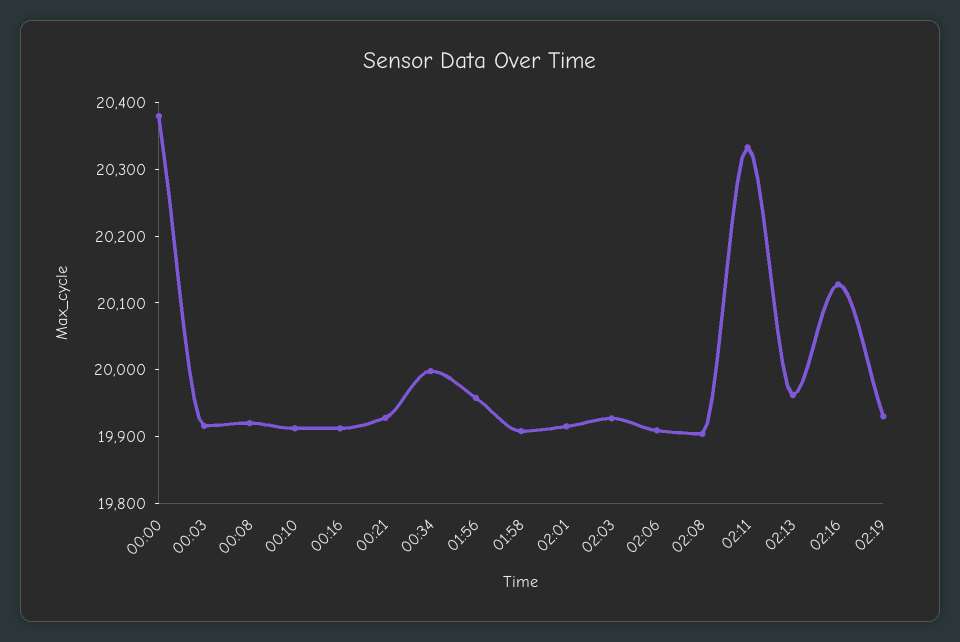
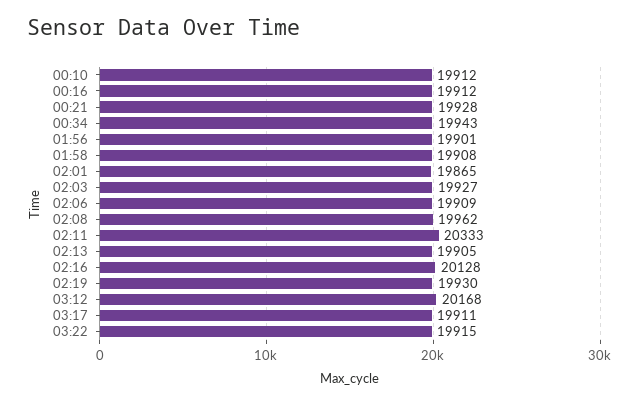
00:00: 20380 -> none
00:03: 19920 -> none
00:08: 19920 -> none
00:34: 20000 -> 19943
01:56: 19960 -> 19901
02:01: 19920 -> 19865
02:08: 19900 -> 19962
02:13: 19960 -> 19905
03:12: none -> 20168
03:17: none -> 19911
03:22: none -> 19915

